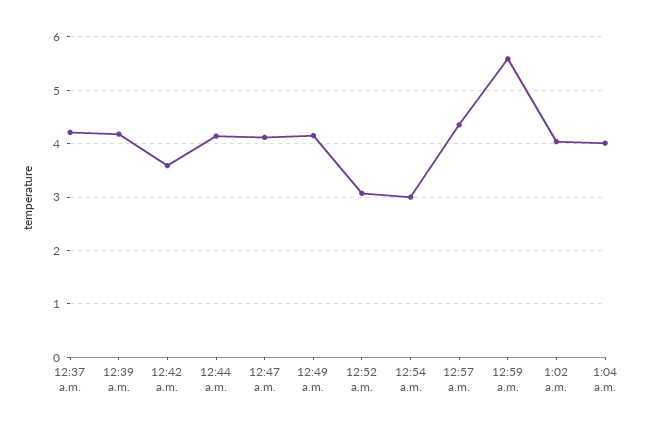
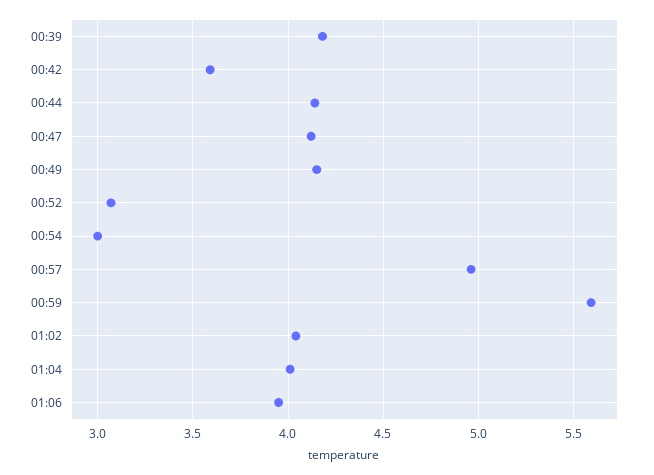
12:37 a.m.: 4.2 -> none
12:57 a.m.: 4.4 -> 4.95
01:06: none -> 3.95

